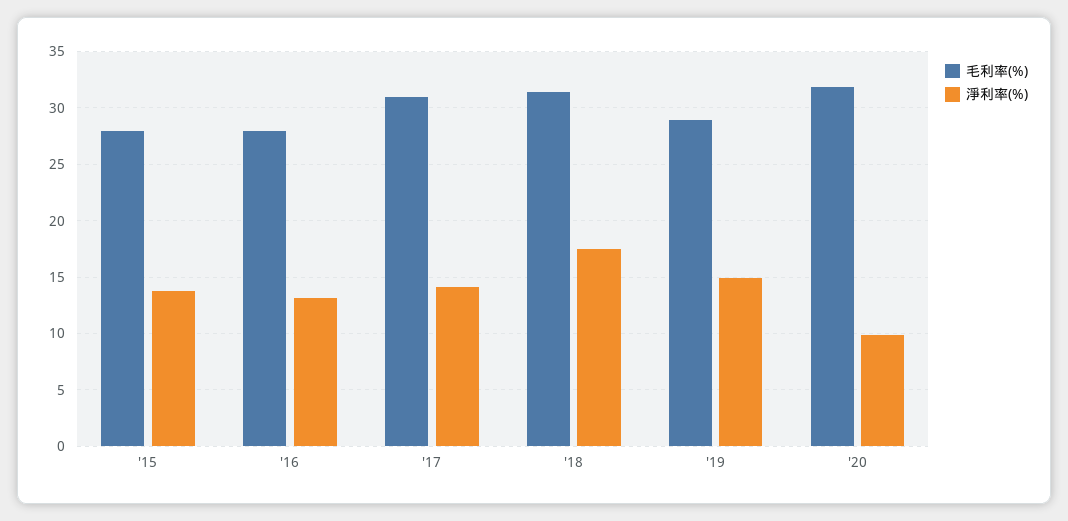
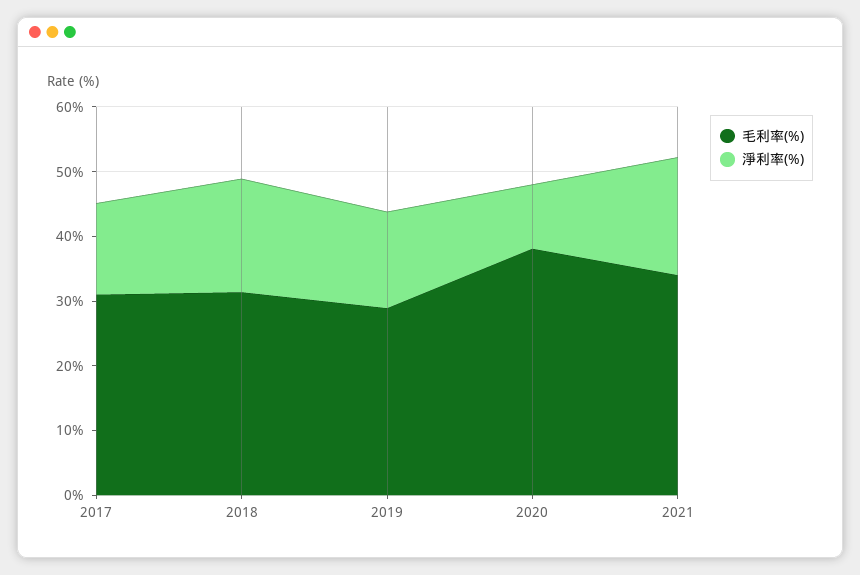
毛利率(%), '15: 28 -> none
淨利率(%), '15: 14 -> none
毛利率(%), '16: 28 -> none
淨利率(%), '16: 13 -> none
毛利率(%), '20: 32 -> 38
毛利率(%), 2021: none -> 34
淨利率(%), 2021: none -> 18

